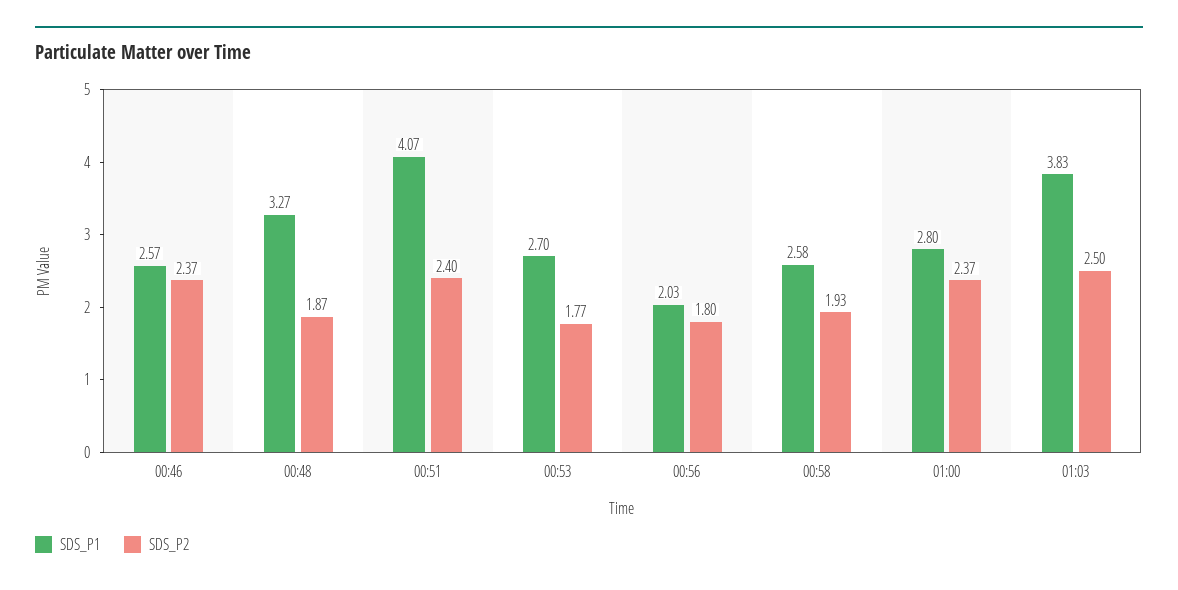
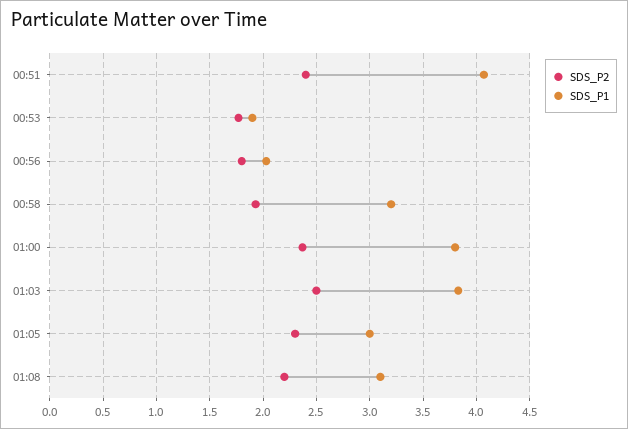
SDS_P1, 00:46: 2.57 -> none
SDS_P2, 00:46: 2.37 -> none
SDS_P1, 00:48: 3.27 -> none
SDS_P2, 00:48: 1.87 -> none
SDS_P1, 00:53: 2.7 -> 1.9
SDS_P1, 00:58: 2.58 -> 3.2
SDS_P1, 01:00: 2.8 -> 3.8
SDS_P2, 01:05: none -> 2.3
SDS_P1, 01:05: none -> 3
SDS_P2, 01:08: none -> 2.2
SDS_P1, 01:08: none -> 3.1

